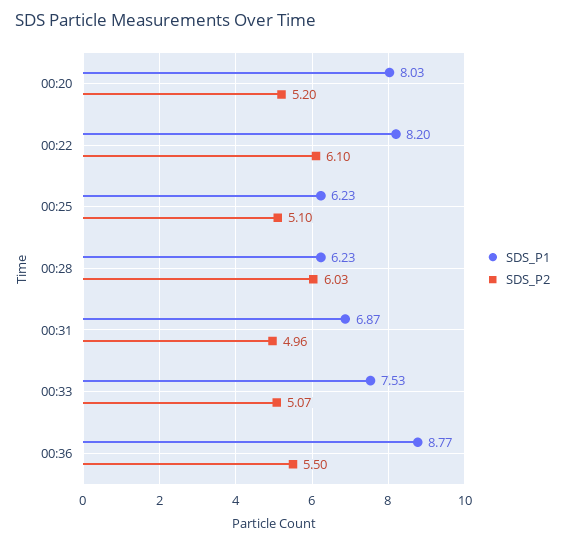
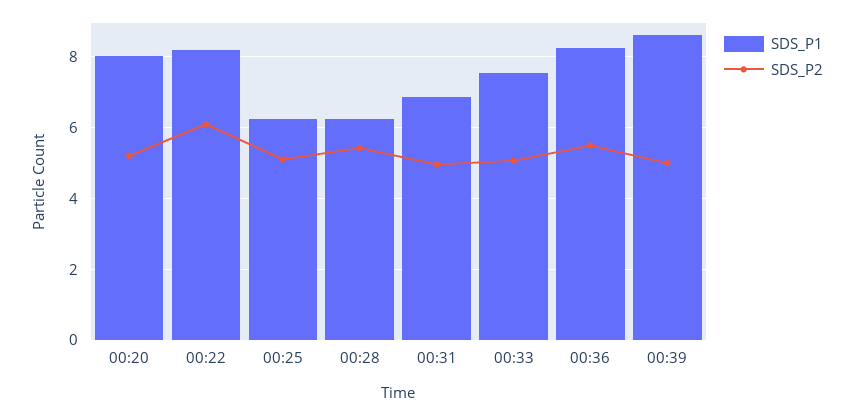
SDS_P2, 00:28: 6.03 -> 5.4
SDS_P1, 00:36: 8.77 -> 8.2
SDS_P1, 00:39: none -> 8.6
SDS_P2, 00:39: none -> 5

